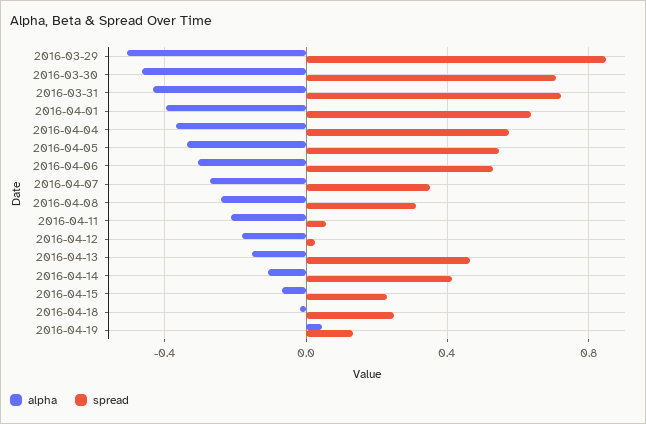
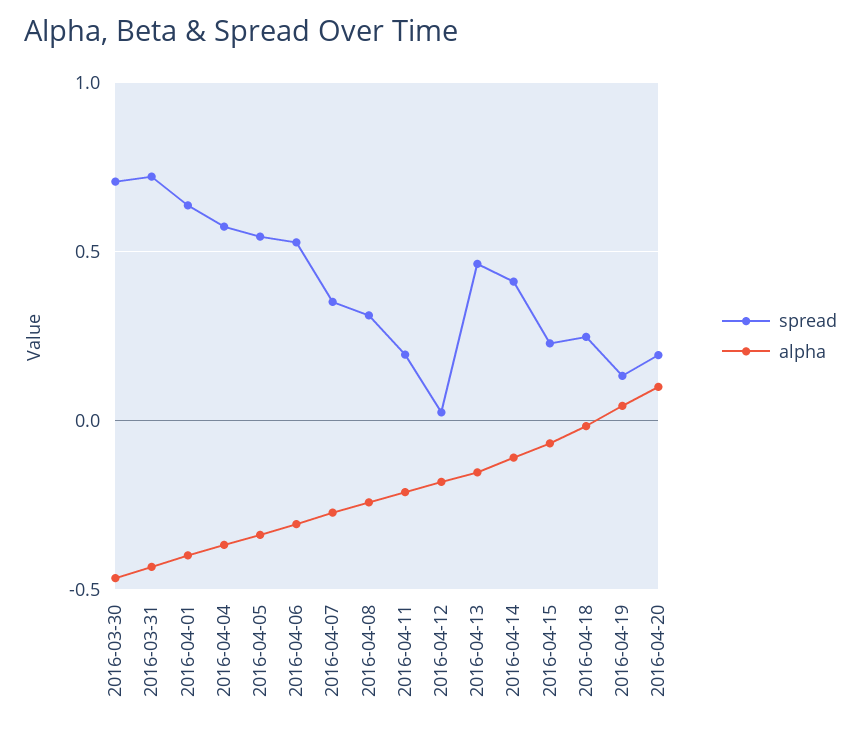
alpha, 2016-03-29: -0.5 -> none
spread, 2016-03-29: 0.85 -> none
spread, 2016-04-11: 0.05 -> 0.2
spread, 2016-04-20: none -> 0.2
alpha, 2016-04-20: none -> 0.1

